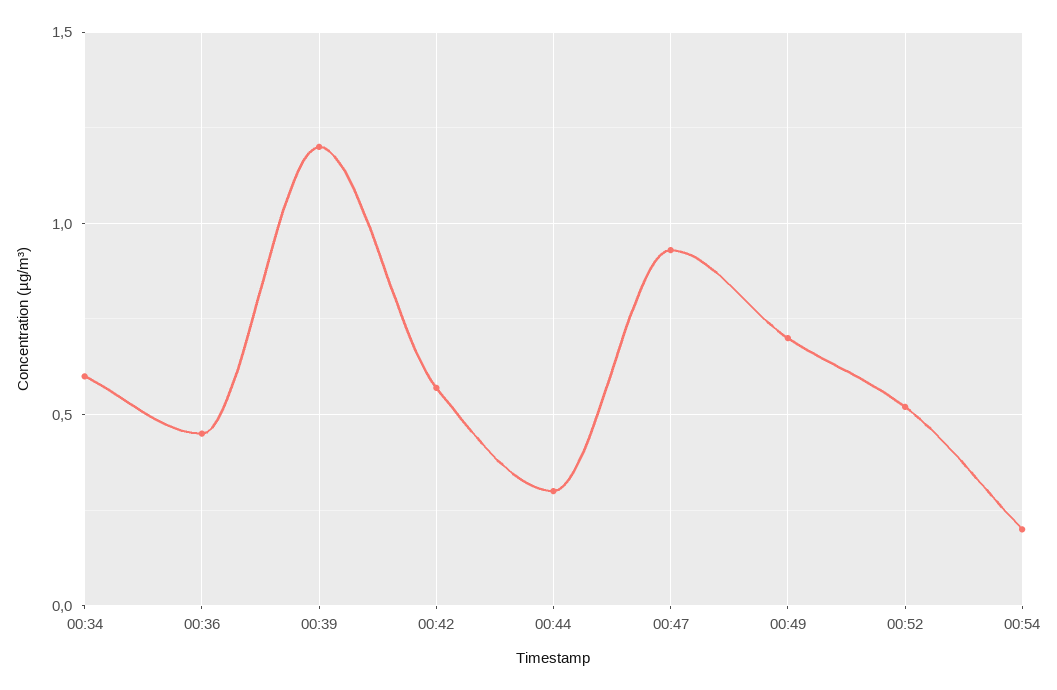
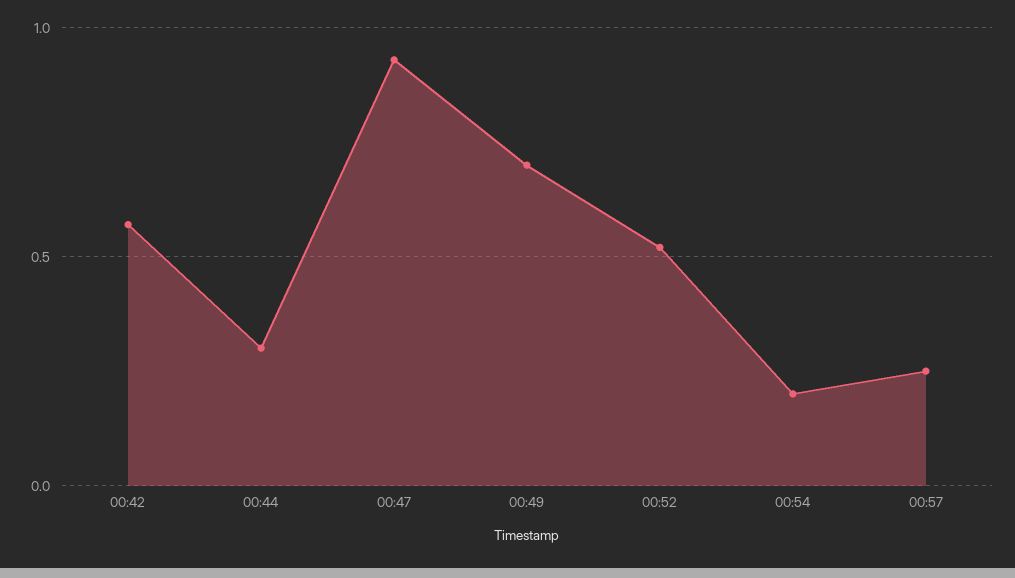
00:34: 0.6 -> none
00:36: 0.45 -> none
00:39: 1.2 -> none
00:57: none -> 0.25

